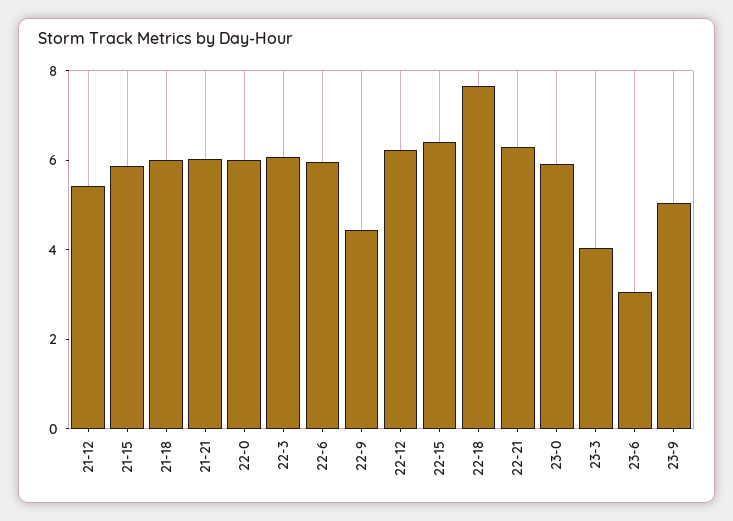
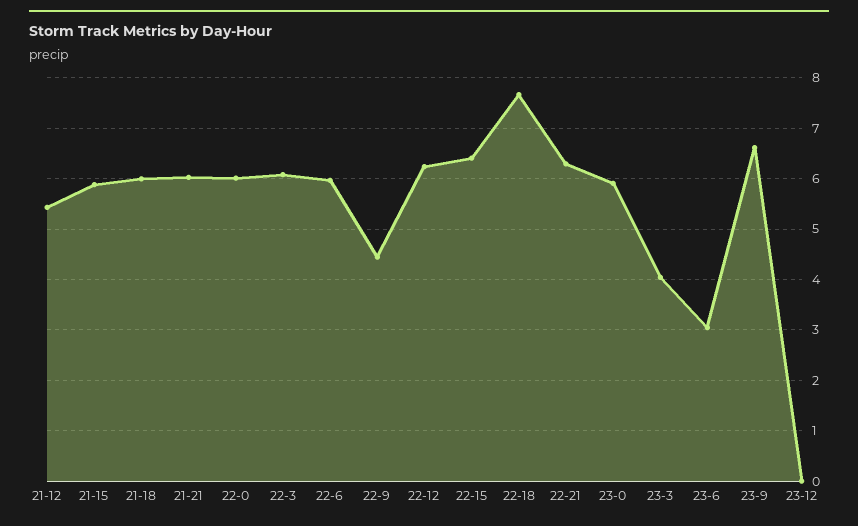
23-9: 5 -> 6.6
23-12: none -> 0

